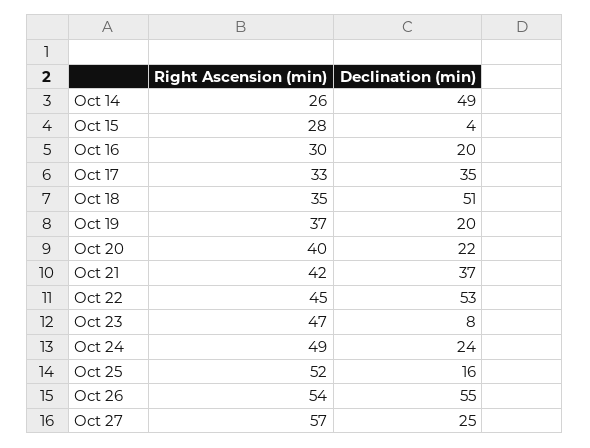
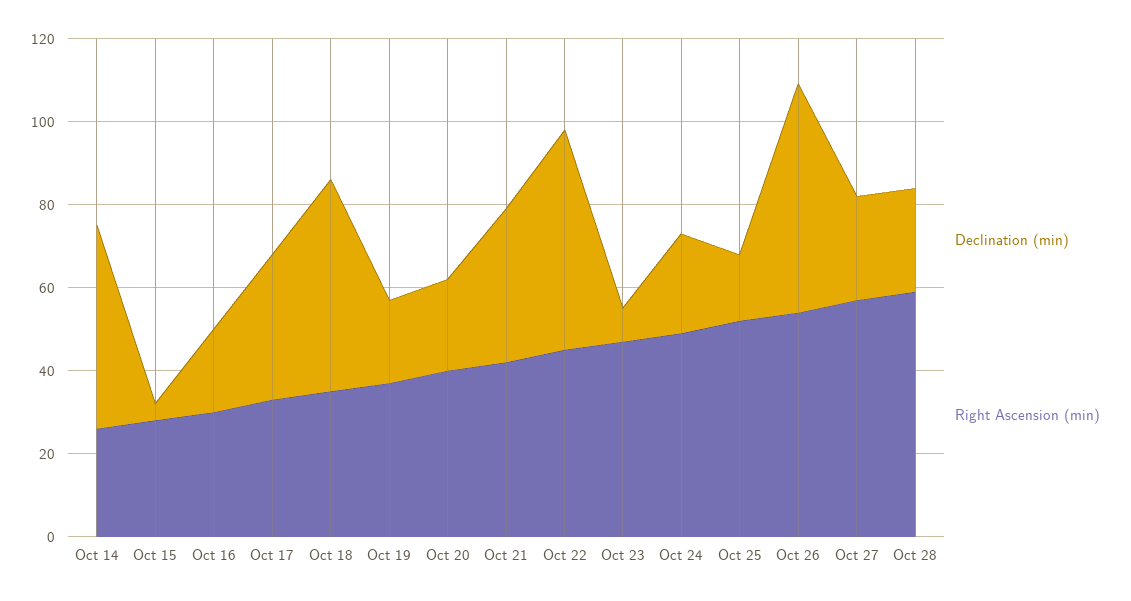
Declination (min), Oct 28: none -> 25
Right Ascension (min), Oct 28: none -> 60

